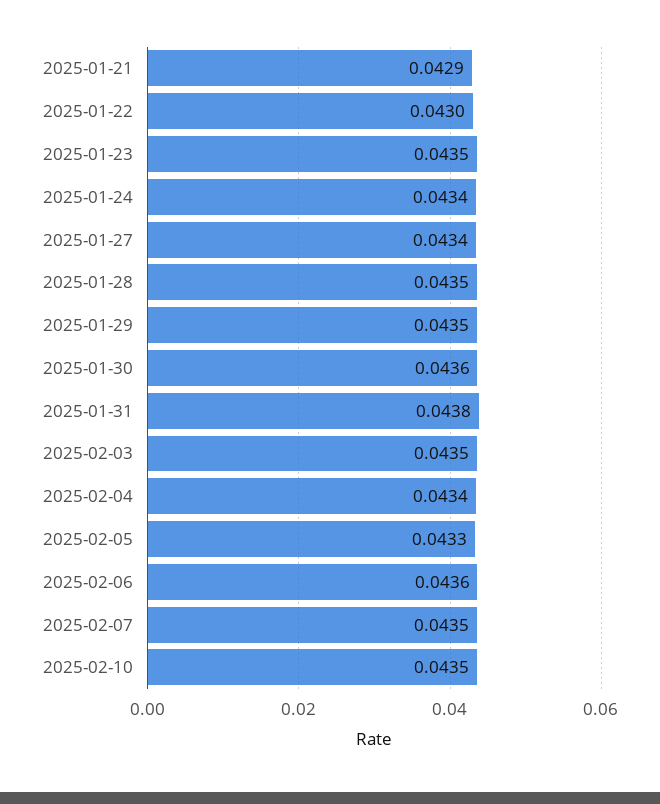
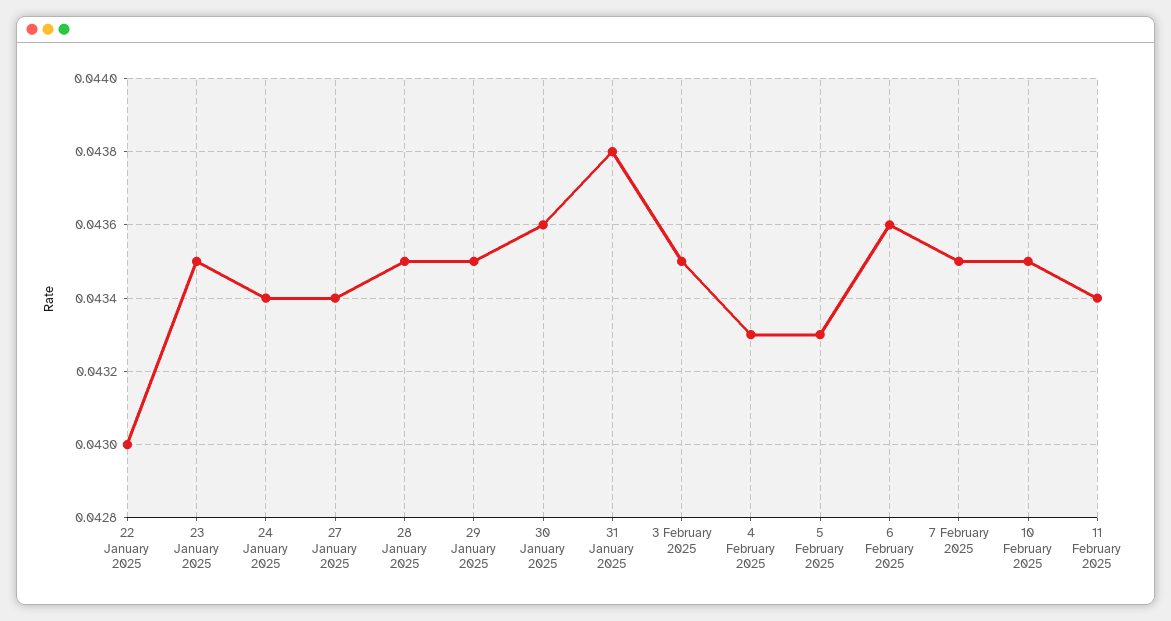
2025-01-21: 0.0429 -> none
2025-02-04: 0.0434 -> 0.0433
11 February 2025: none -> 0.0434

